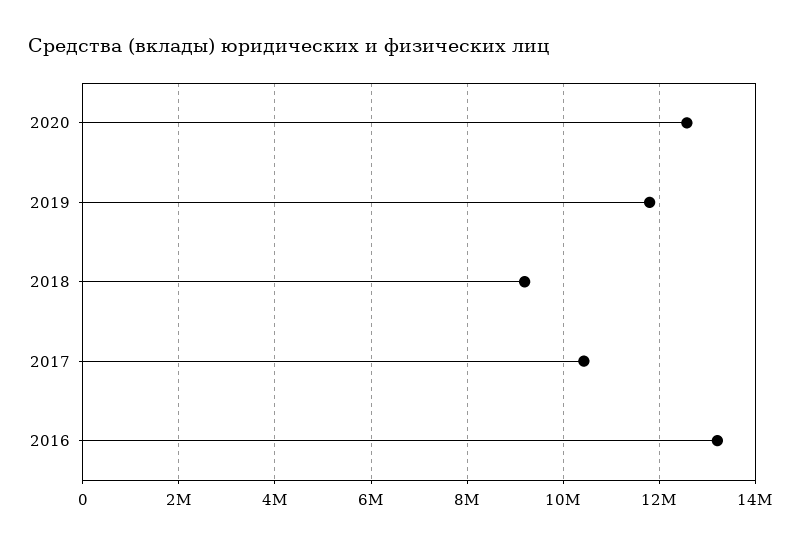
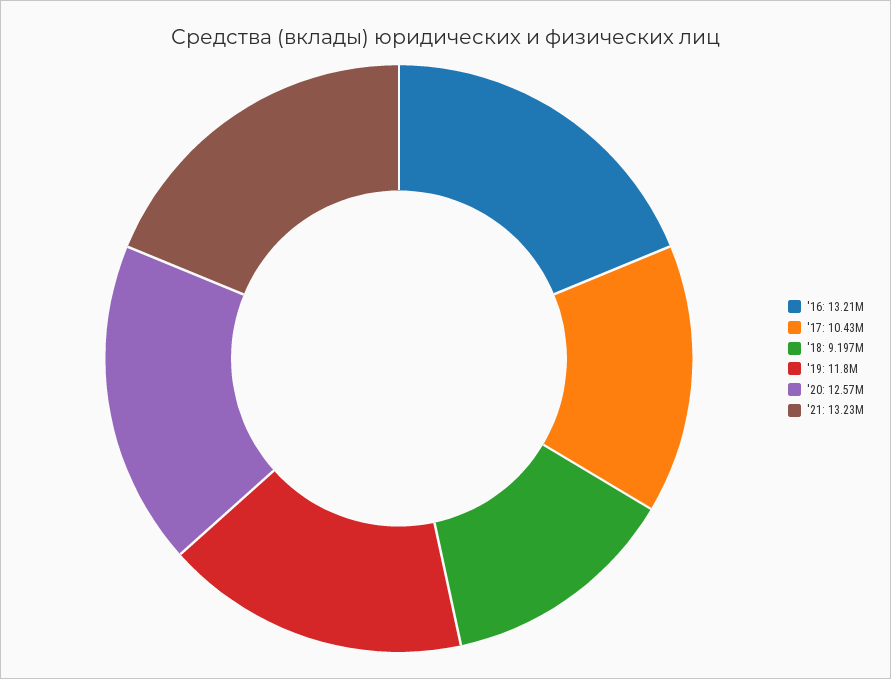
'21: none -> 13230000

